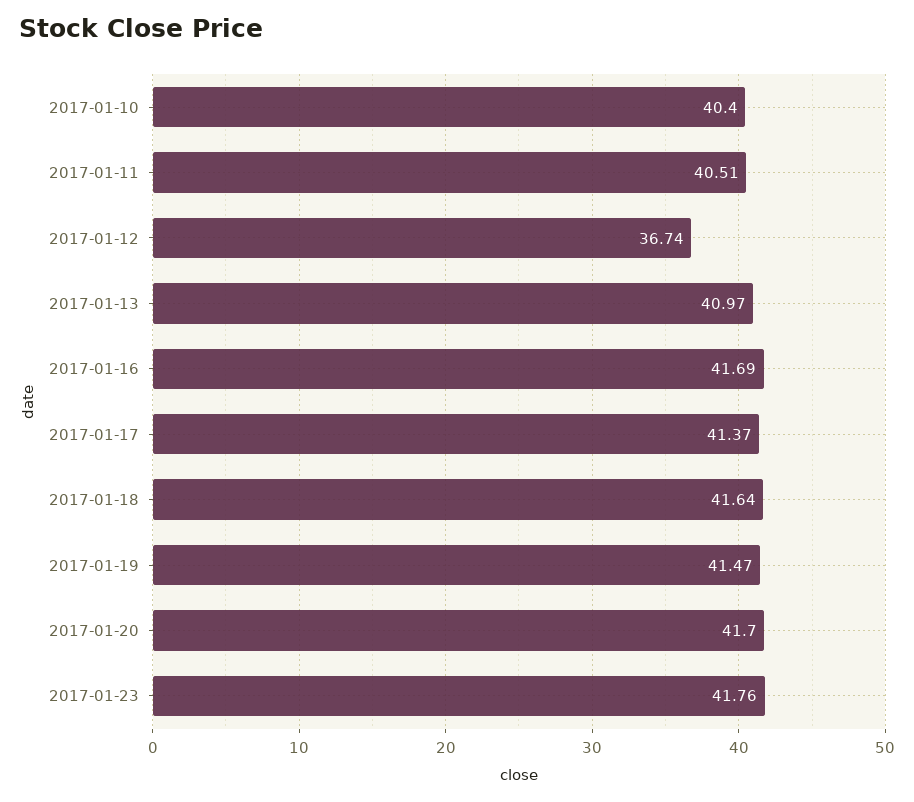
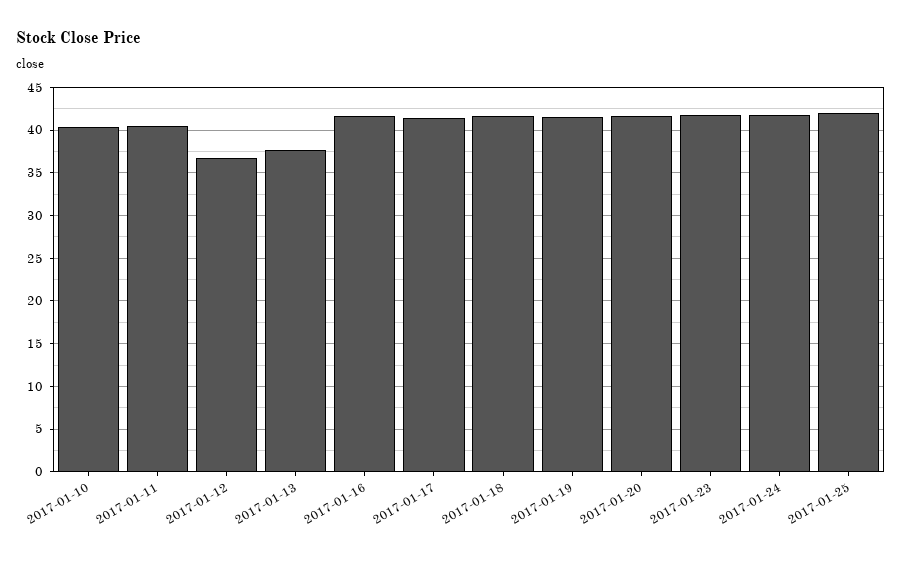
2017-01-13: 40.97 -> 38
2017-01-24: none -> 42
2017-01-25: none -> 42

